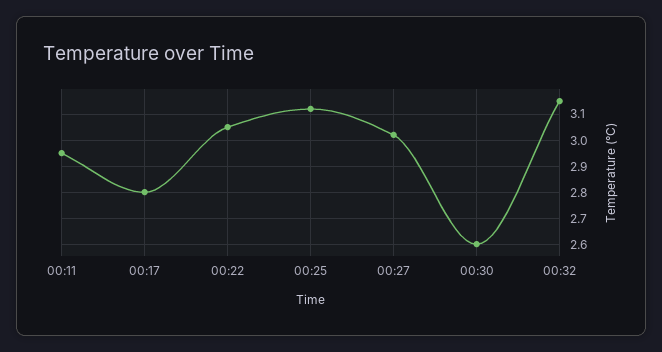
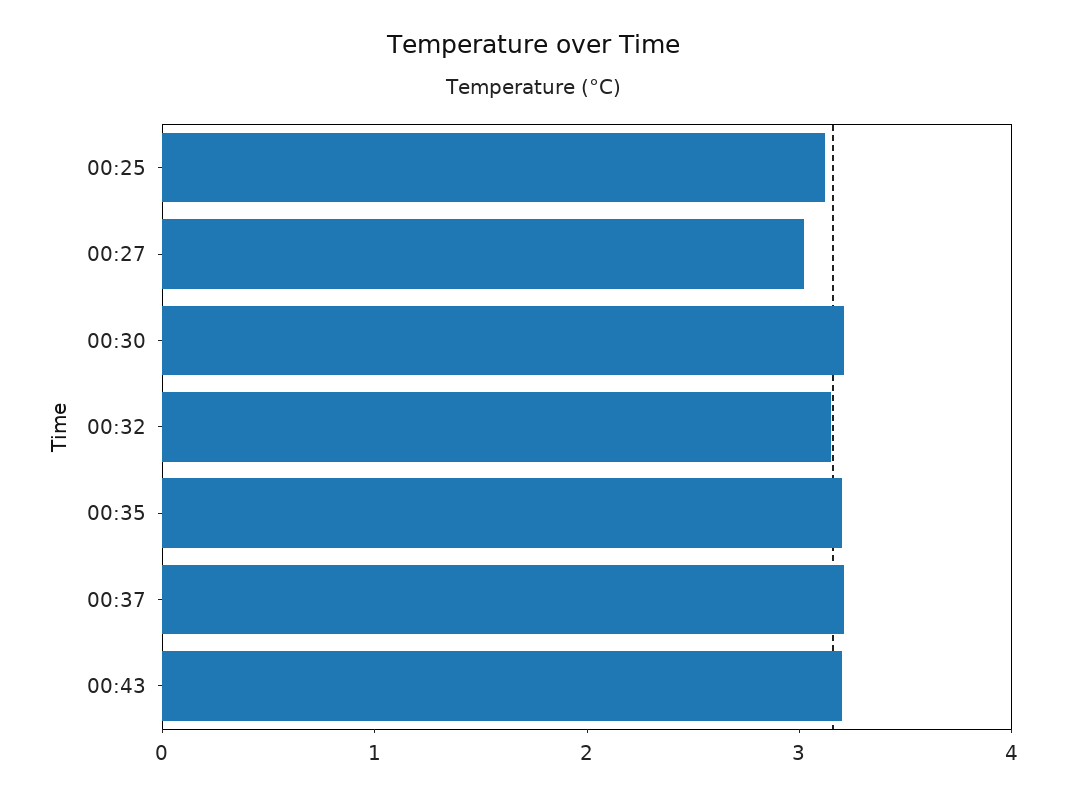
00:11: 2.95 -> none
00:17: 2.8 -> none
00:22: 3.05 -> none
00:30: 2.6 -> 3.2
00:35: none -> 3.2
00:37: none -> 3.2
00:43: none -> 3.2

